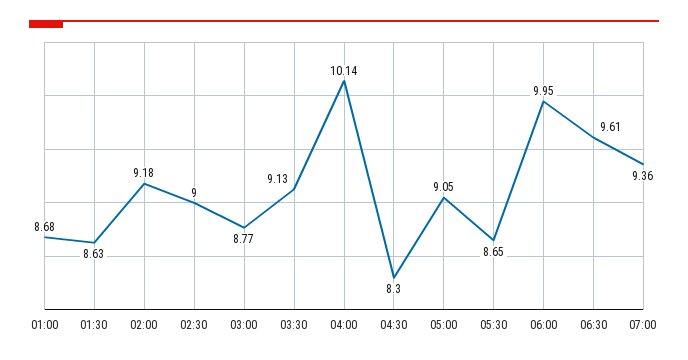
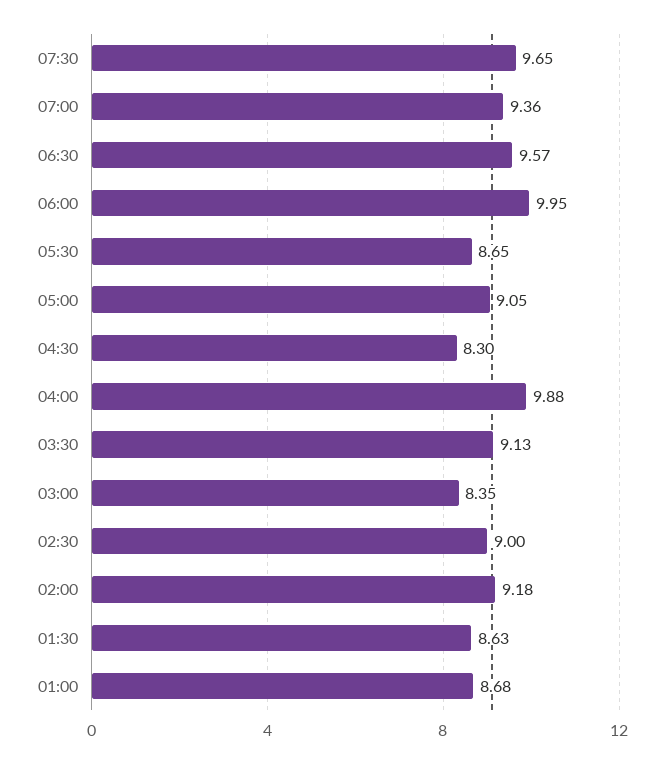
03:00: 8.77 -> 8.35
04:00: 10.14 -> 9.88
06:30: 9.61 -> 9.57
07:30: none -> 9.65

